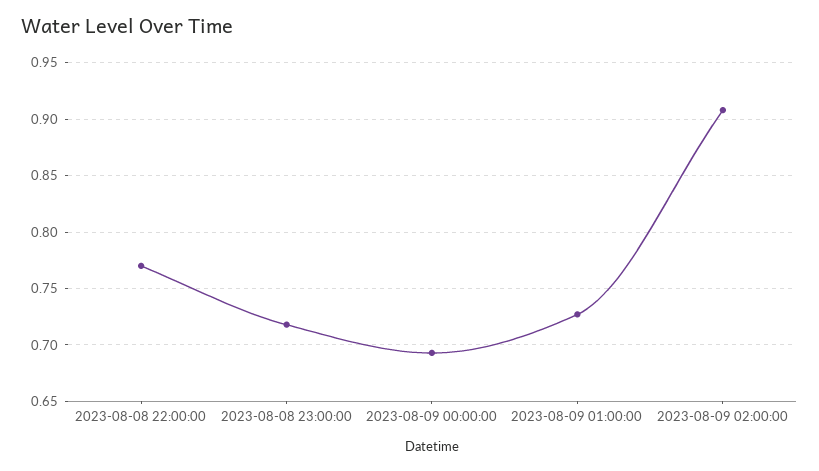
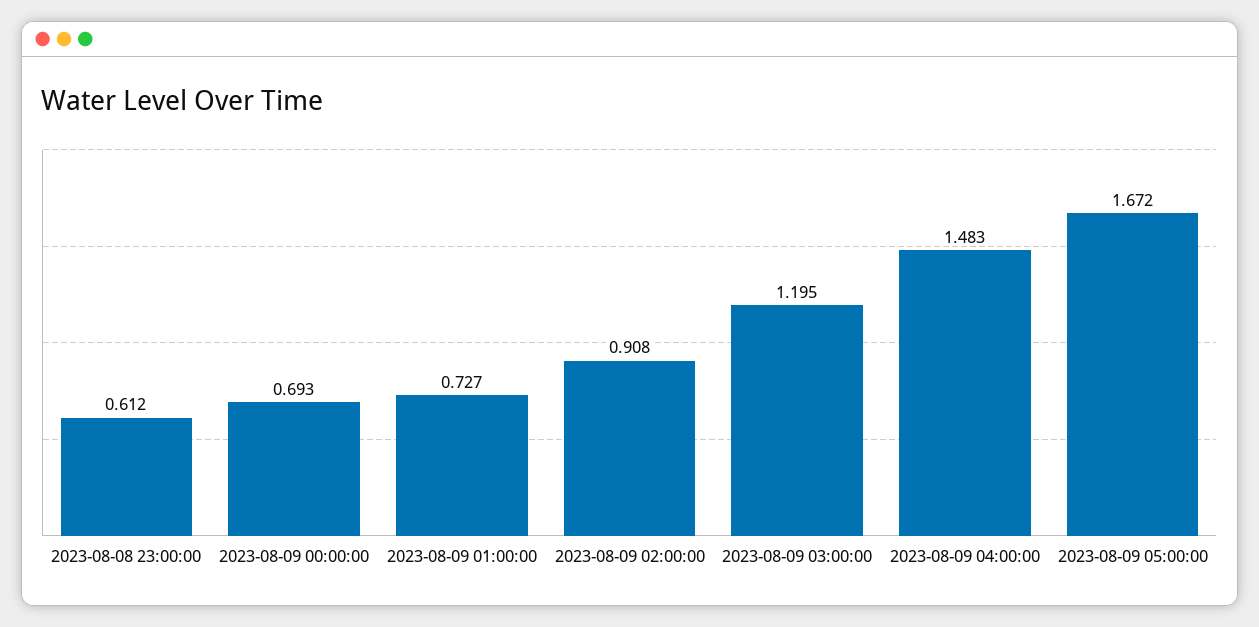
2023-08-08 22:00:00: 0.77 -> none
2023-08-08 23:00:00: 0.72 -> 0.612
2023-08-09 03:00:00: none -> 1.195
2023-08-09 04:00:00: none -> 1.483
2023-08-09 05:00:00: none -> 1.672

